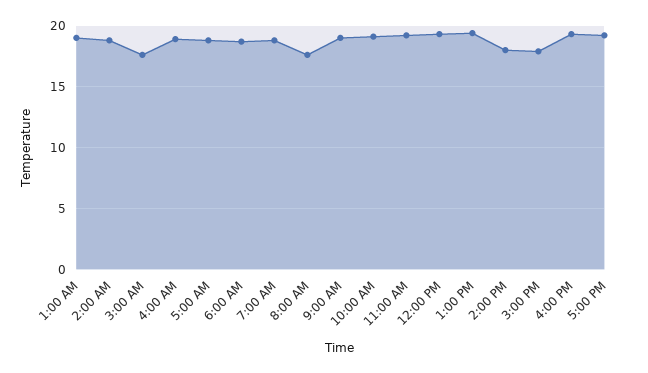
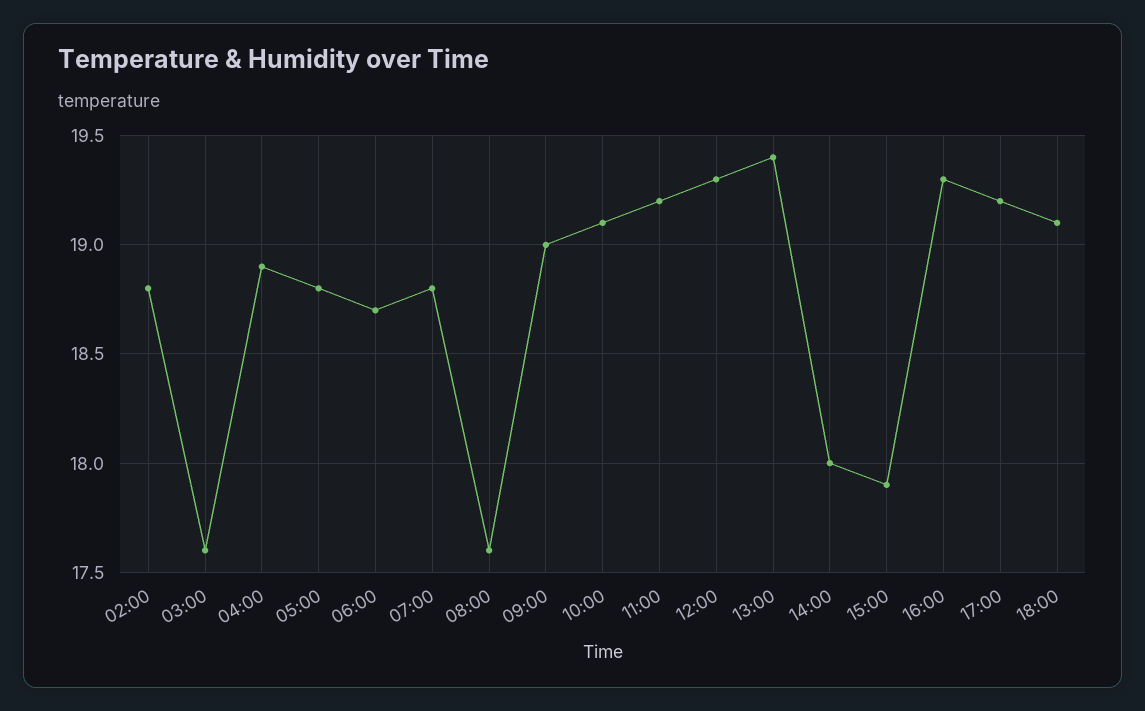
1:00 AM: 19 -> none
18:00: none -> 19.1

